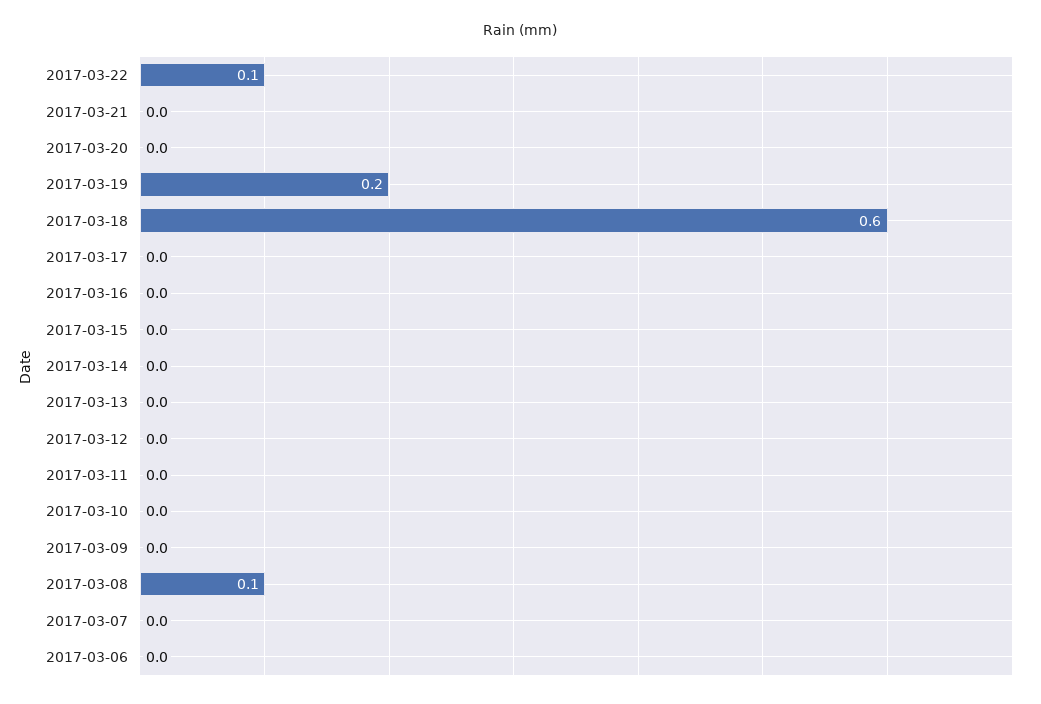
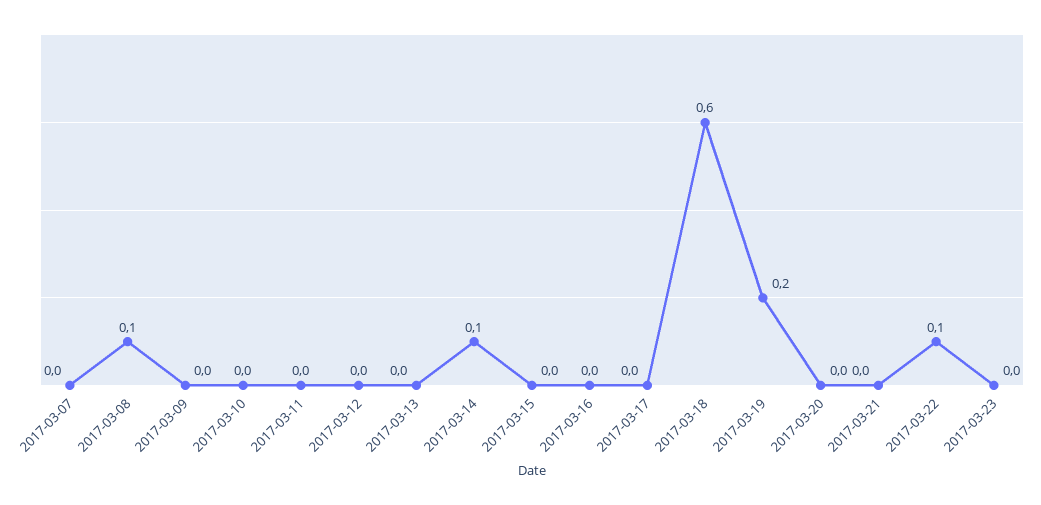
2017-03-14: 0 -> 0.1
2017-03-06: 0 -> none
2017-03-23: none -> 0

